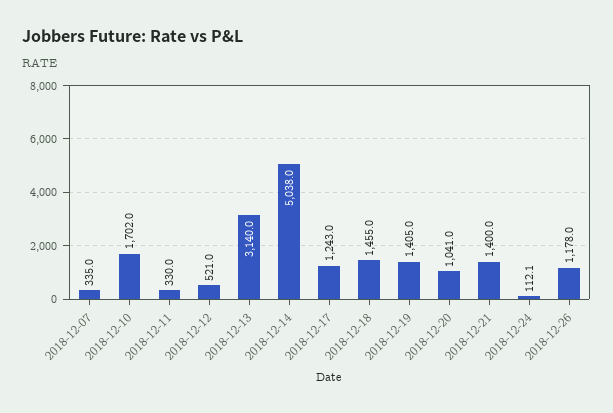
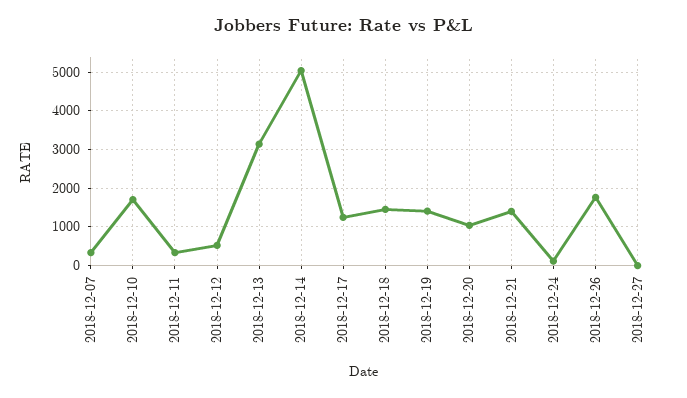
2018-12-26: 1178 -> 1800
2018-12-27: none -> 0

